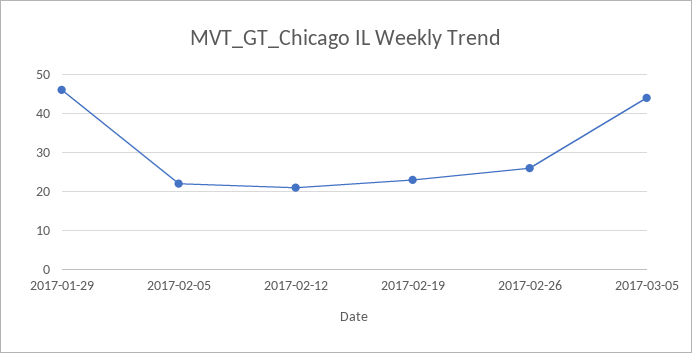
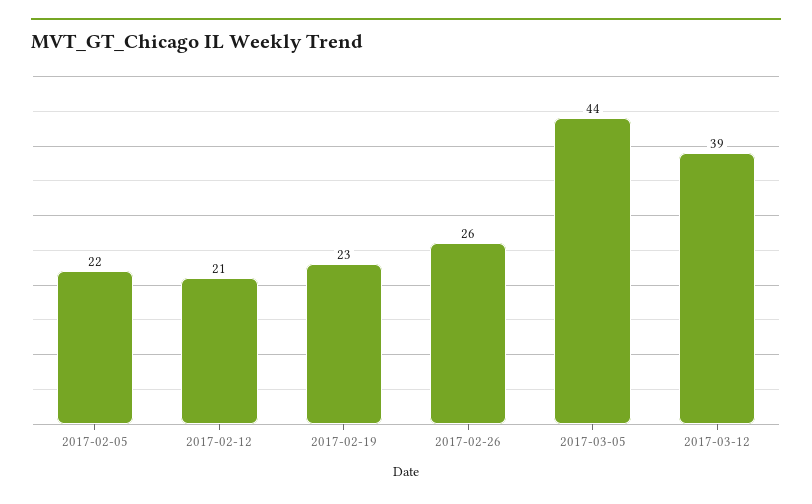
2017-01-29: 45 -> none
2017-03-12: none -> 39

